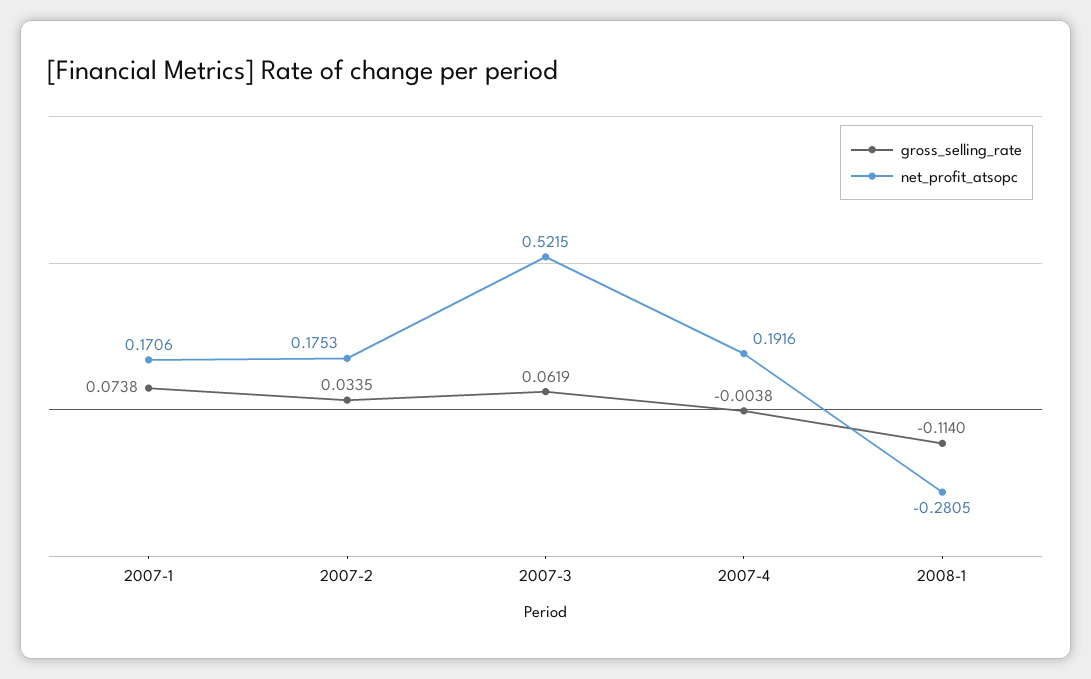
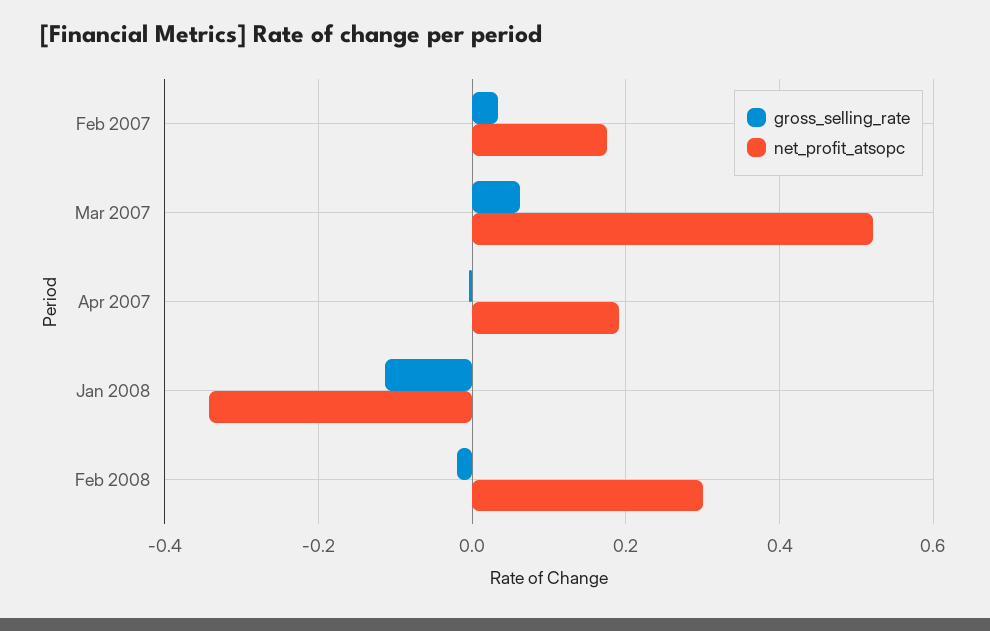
gross_selling_rate, 2007-1: 0.0738 -> none
net_profit_atsopc, 2007-1: 0.1706 -> none
net_profit_atsopc, 2008-1: -0.2805 -> -0.34
gross_selling_rate, Feb 2008: none -> -0.02
net_profit_atsopc, Feb 2008: none -> 0.3

